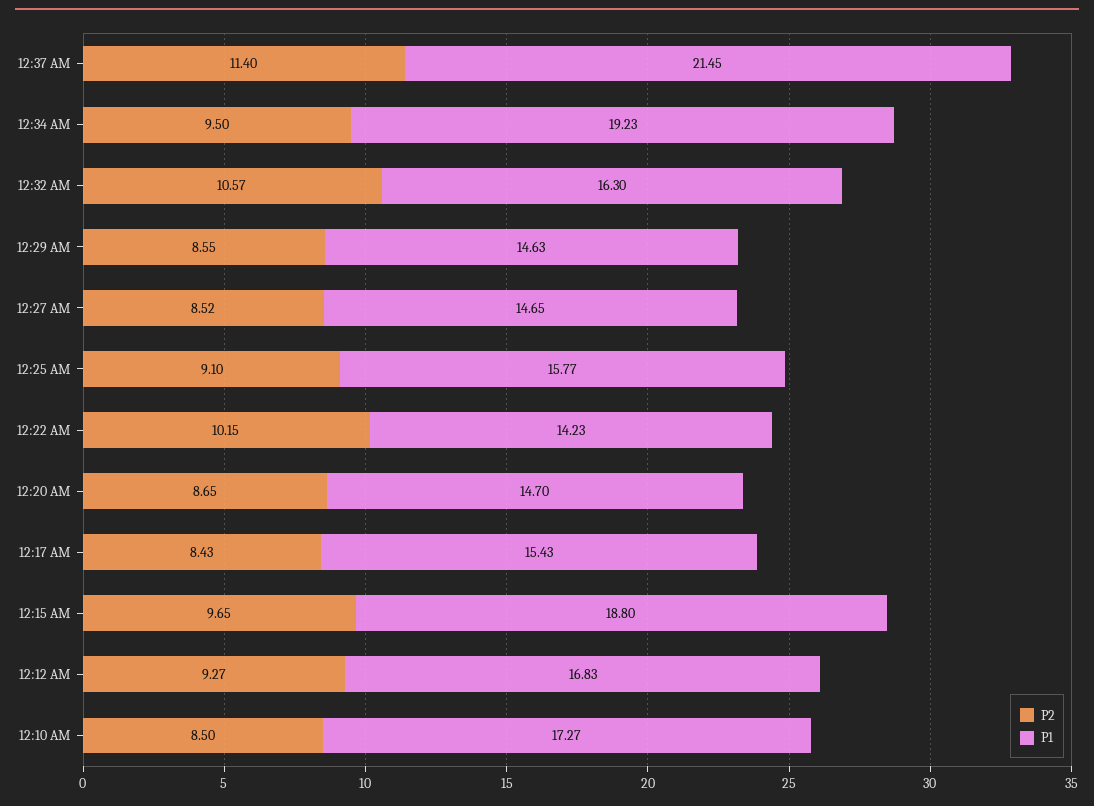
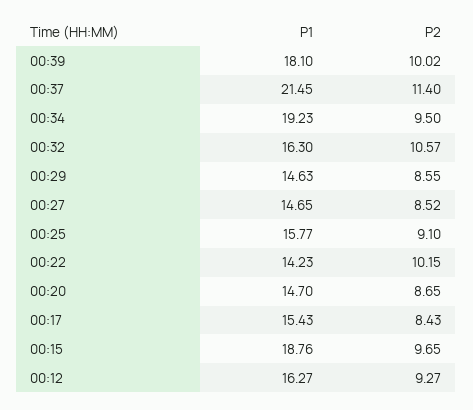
P1, 12:15 AM: 18.8 -> 18.76
P1, 12:12 AM: 16.83 -> 16.27
P2, 12:10 AM: 8.5 -> none
P1, 12:10 AM: 17.27 -> none
P1, 00:39: none -> 18.1
P2, 00:39: none -> 10.02

